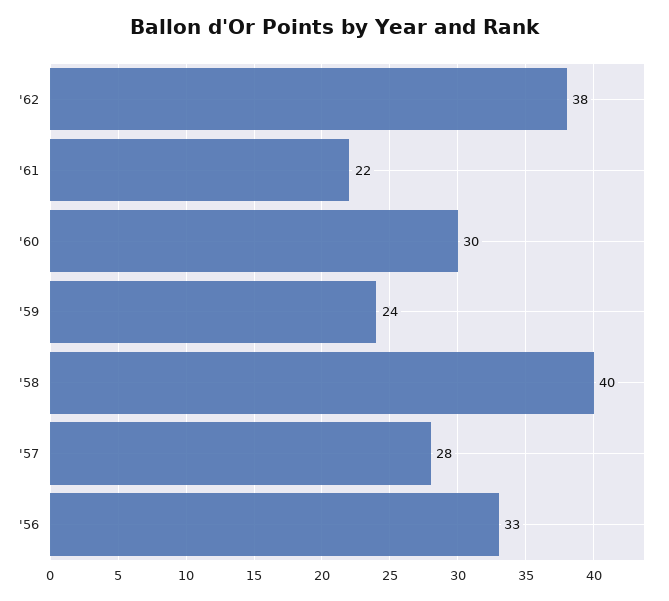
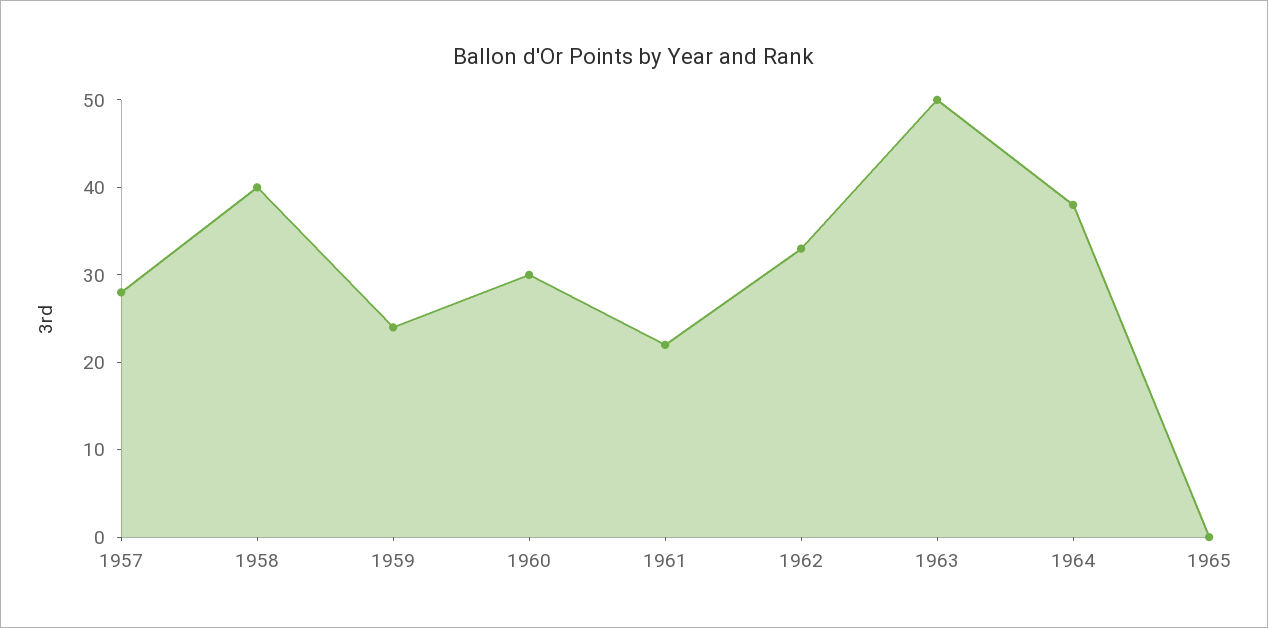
'62: 38 -> 33
'56: 33 -> none
1963: none -> 50
1964: none -> 38
1965: none -> 0

